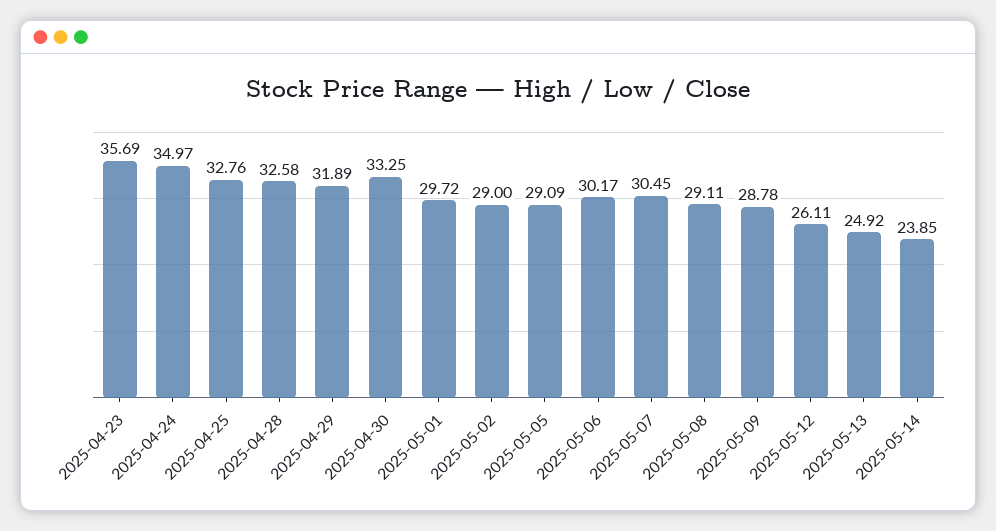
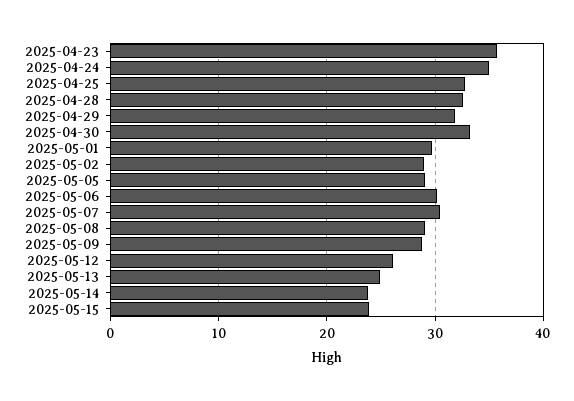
2025-05-15: none -> 24

